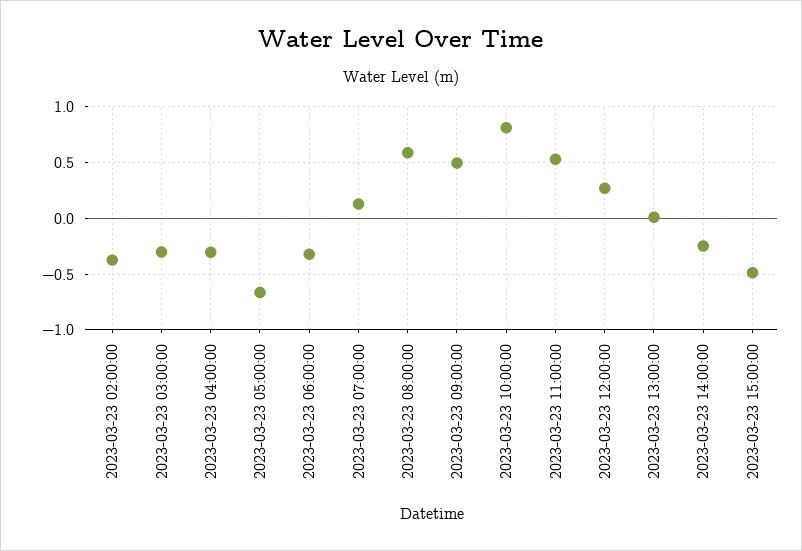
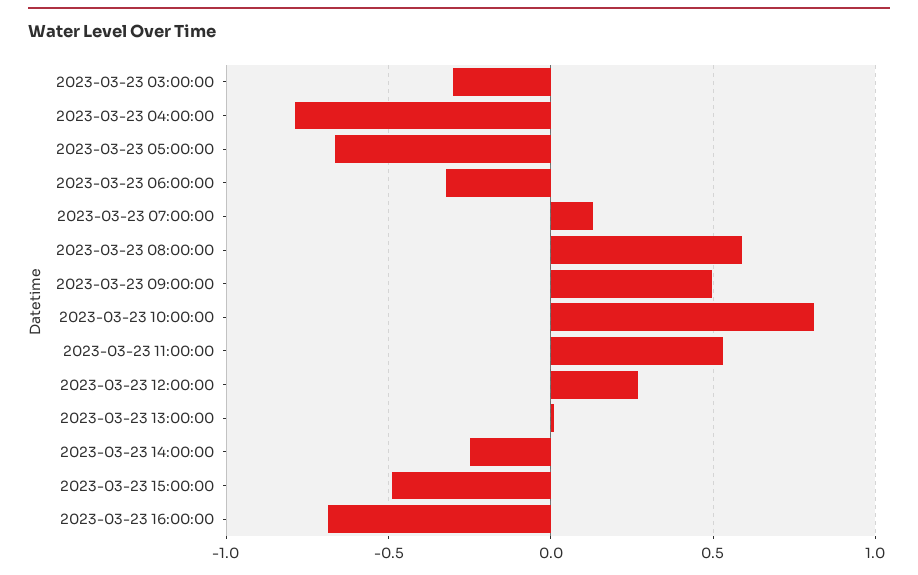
2023-03-23 02:00:00: -0.4 -> none
2023-03-23 04:00:00: -0.3 -> -0.8
2023-03-23 16:00:00: none -> -0.7

